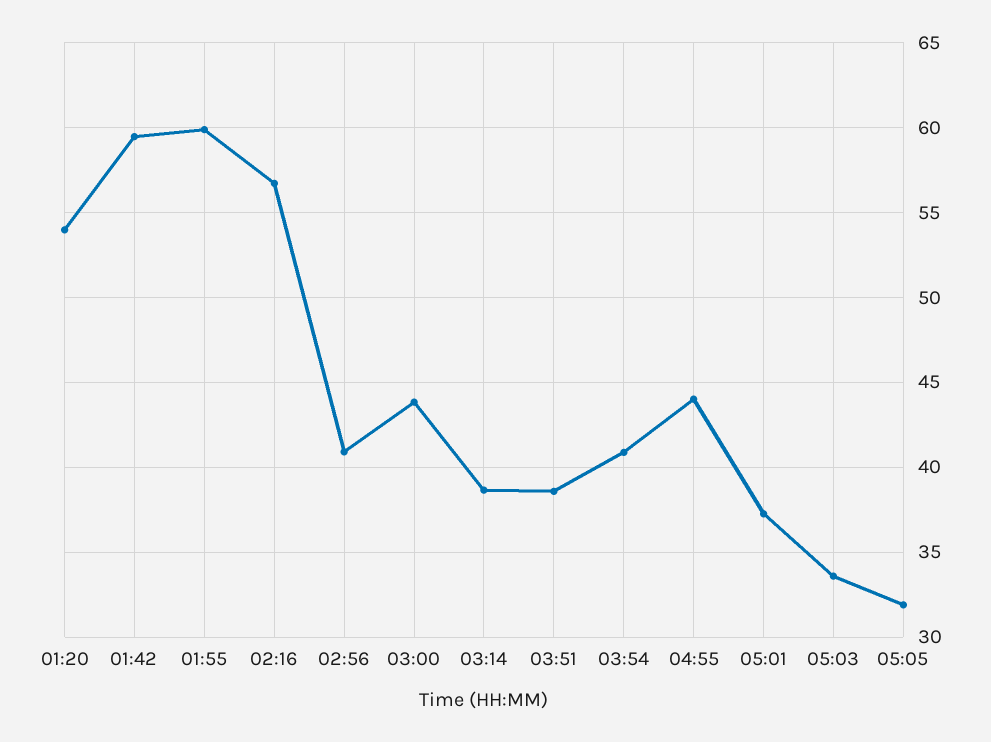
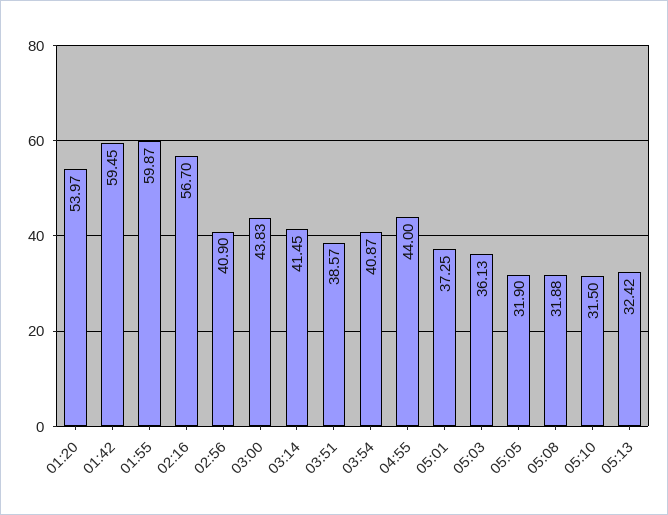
03:14: 38.5 -> 41.45
05:03: 33.5 -> 36.13
05:08: none -> 31.88
05:10: none -> 31.5
05:13: none -> 32.42

